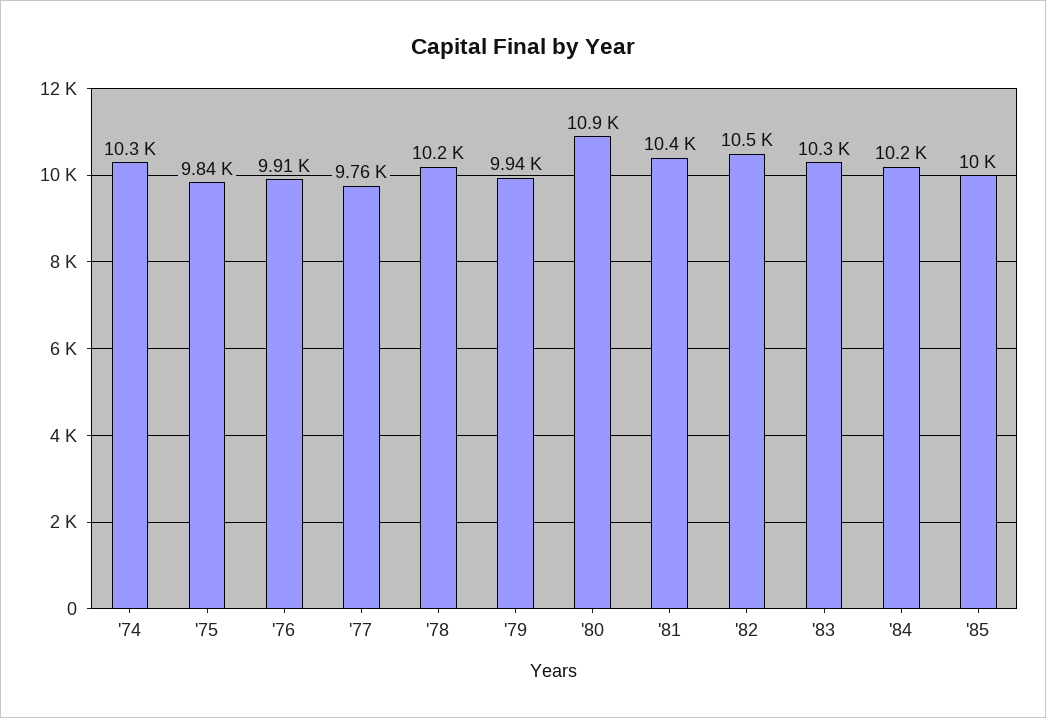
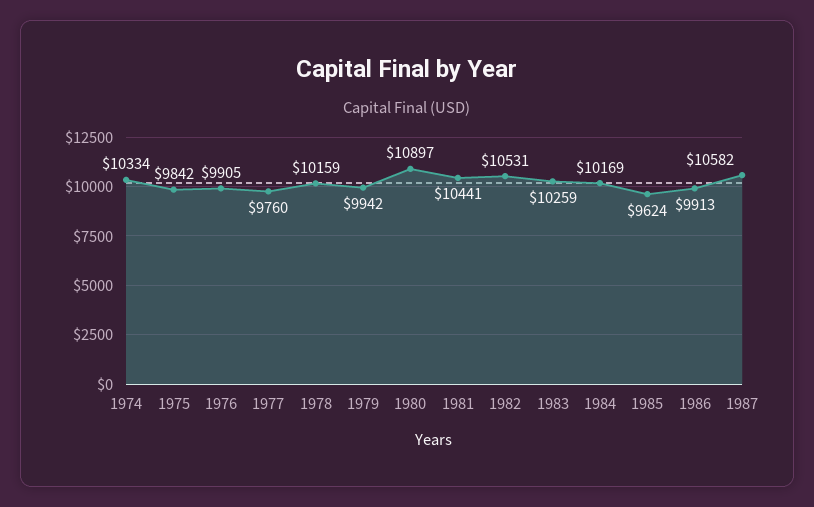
'85: 10000 -> 9624
1986: none -> 9913
1987: none -> 10582

